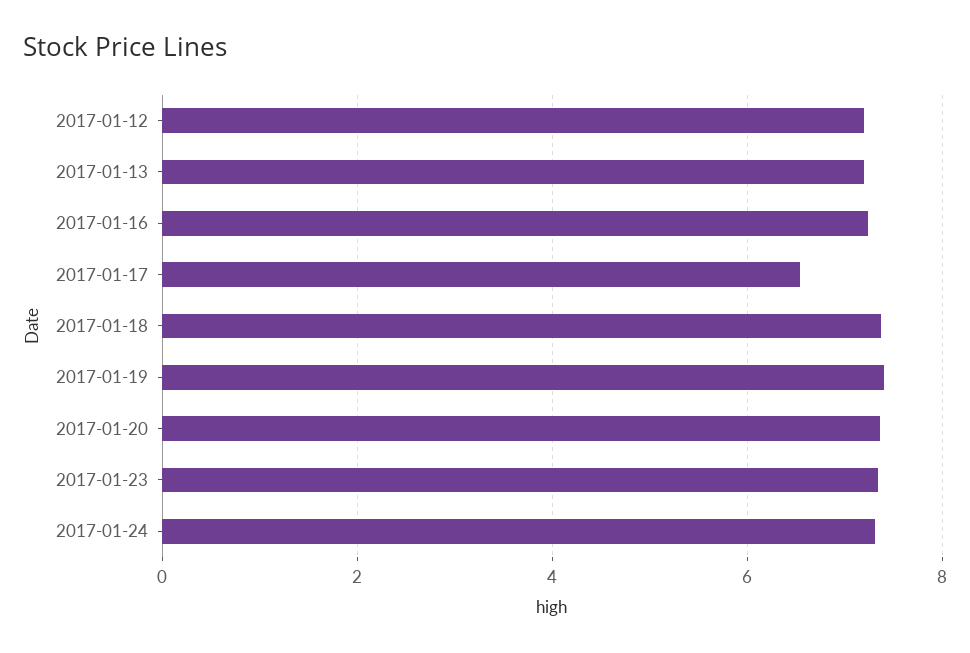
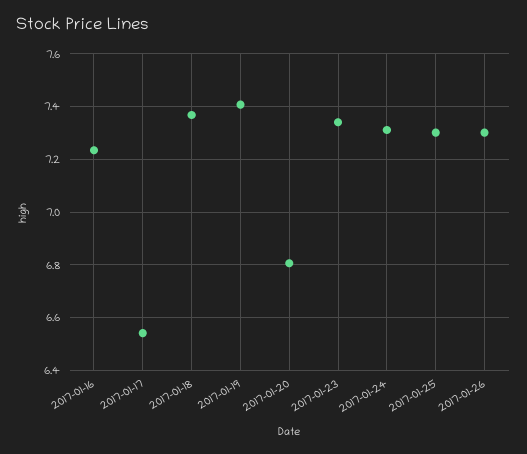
2017-01-12: 7.2 -> none
2017-01-13: 7.2 -> none
2017-01-20: 7.4 -> 6.8
2017-01-25: none -> 7.3
2017-01-26: none -> 7.3

